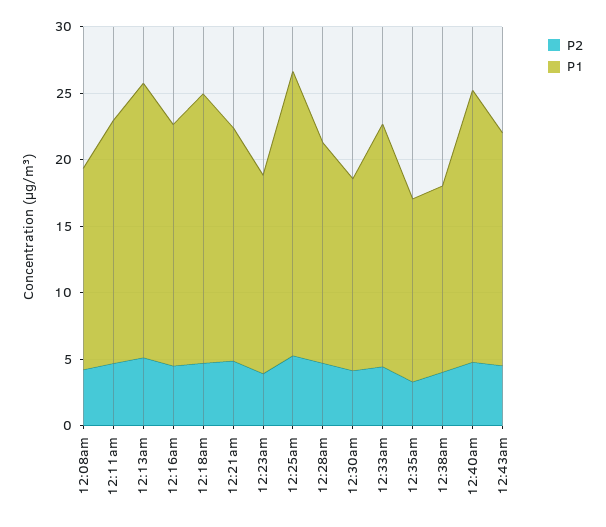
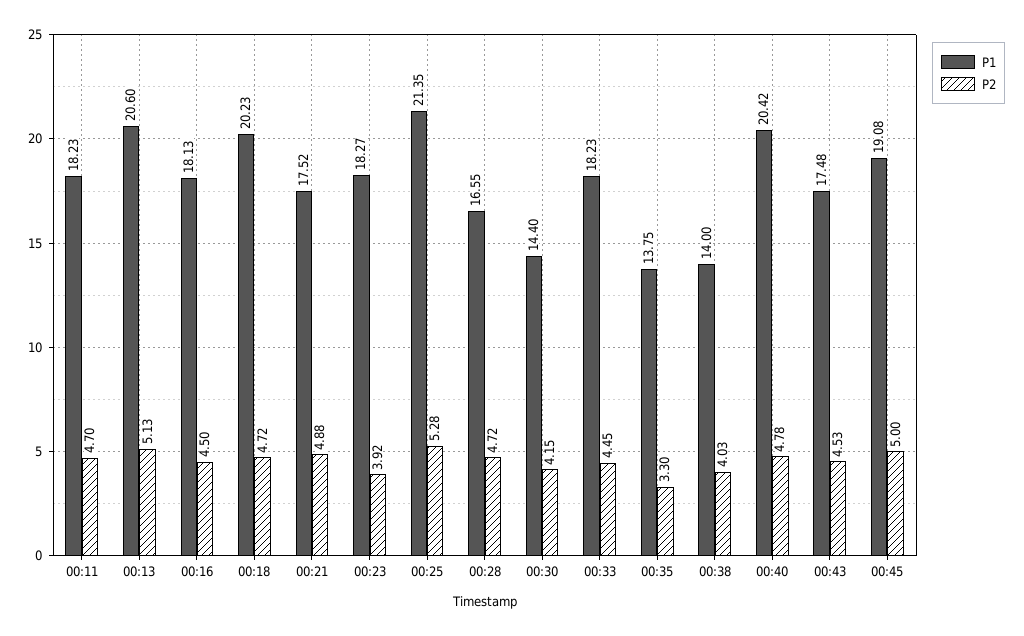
P2, 12:08am: 4 -> none
P1, 12:08am: 15 -> none
P1, 12:23am: 15 -> 18.27
P1, 00:45: none -> 19.08
P2, 00:45: none -> 5

